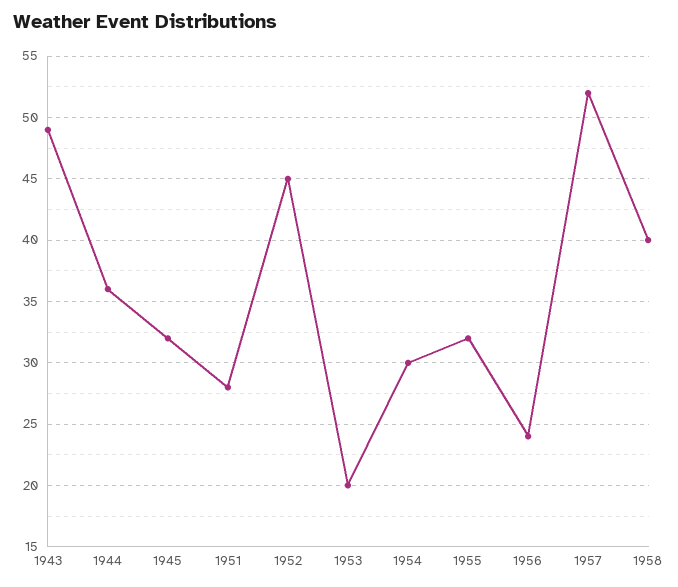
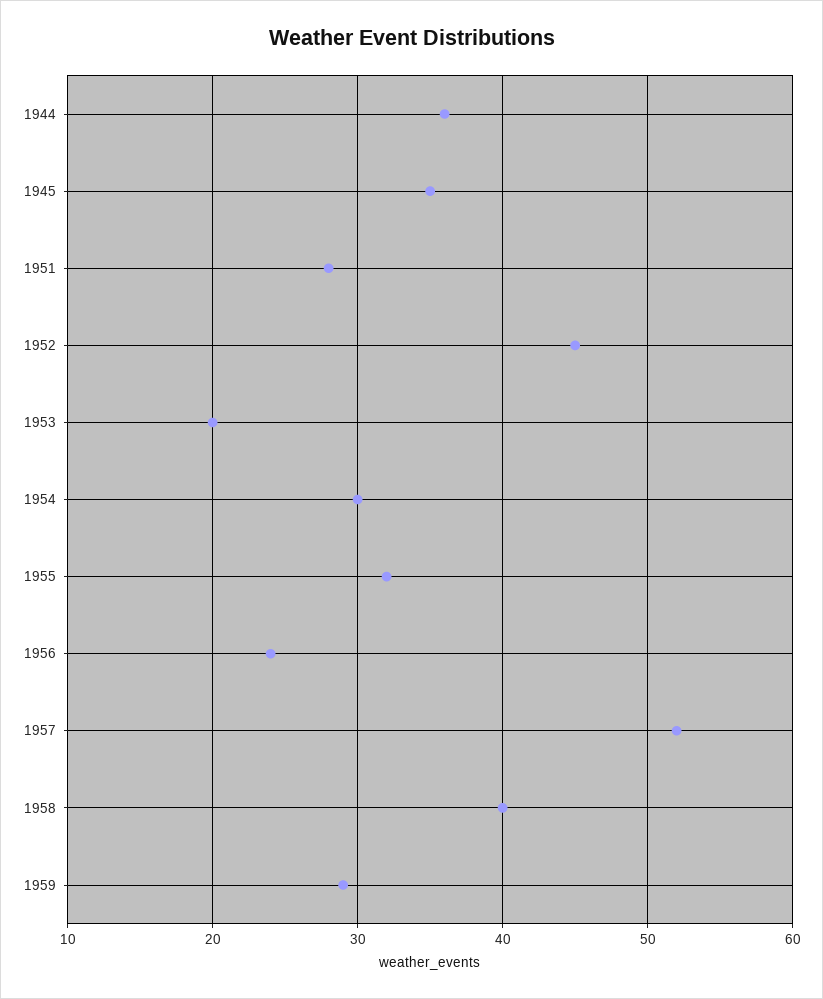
1943: 49 -> none
1945: 32 -> 35
1959: none -> 29

